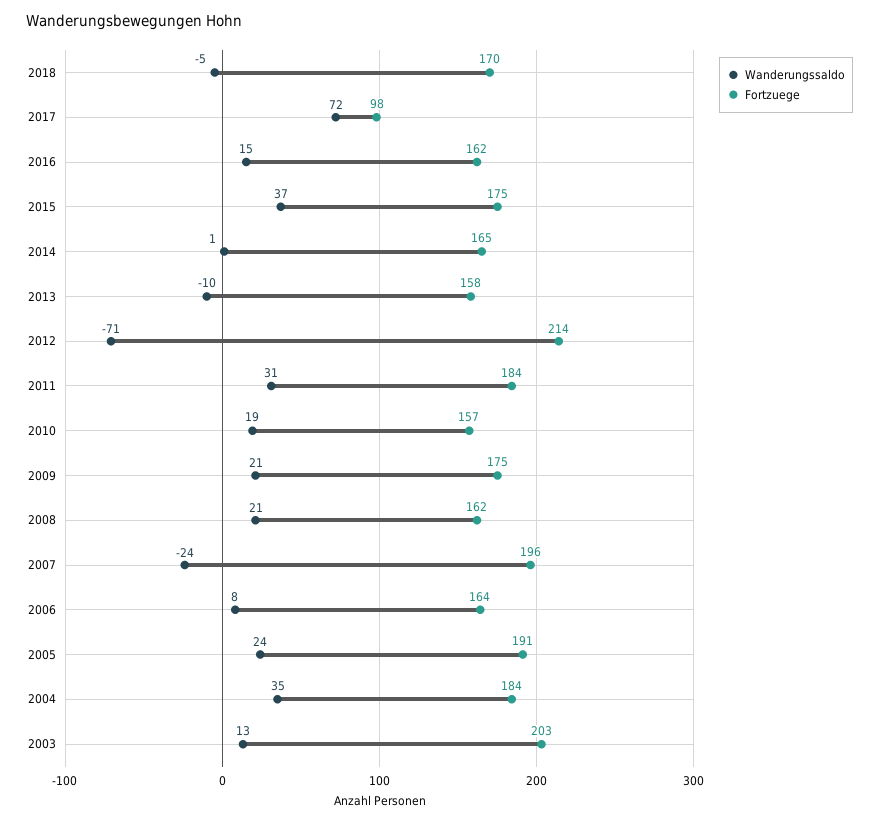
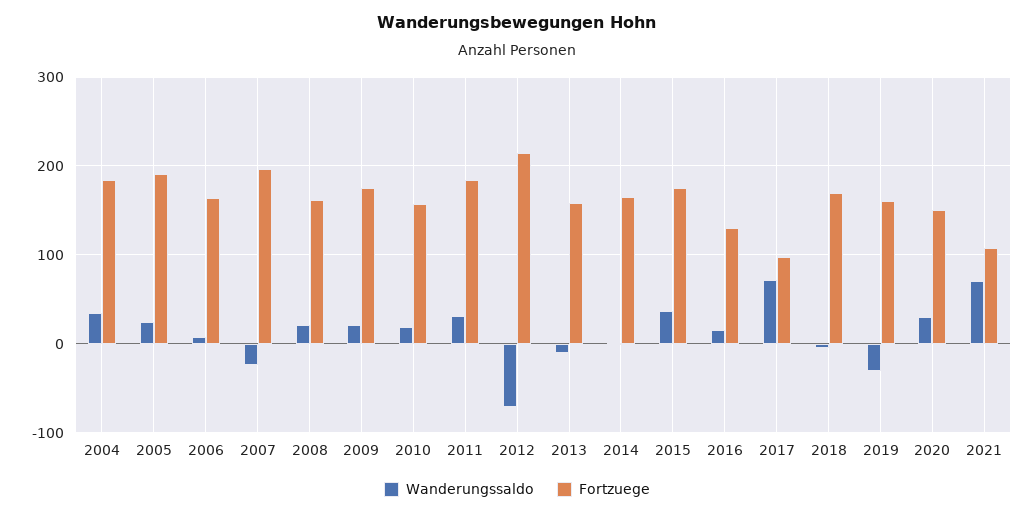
Fortzuege, 2016: 162 -> 130
Wanderungssaldo, 2003: 13 -> none
Fortzuege, 2003: 203 -> none
Wanderungssaldo, 2019: none -> -30
Fortzuege, 2019: none -> 160
Wanderungssaldo, 2020: none -> 30
Fortzuege, 2020: none -> 150
Wanderungssaldo, 2021: none -> 70
Fortzuege, 2021: none -> 110

